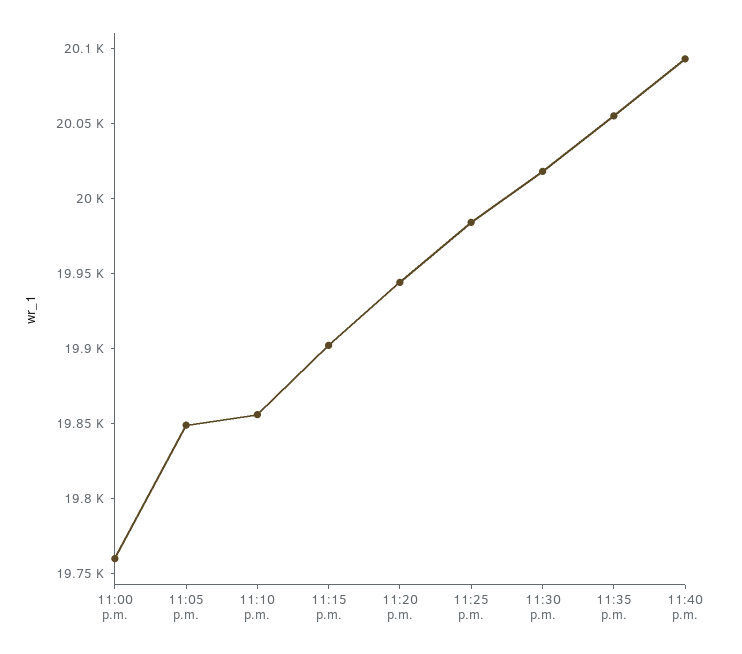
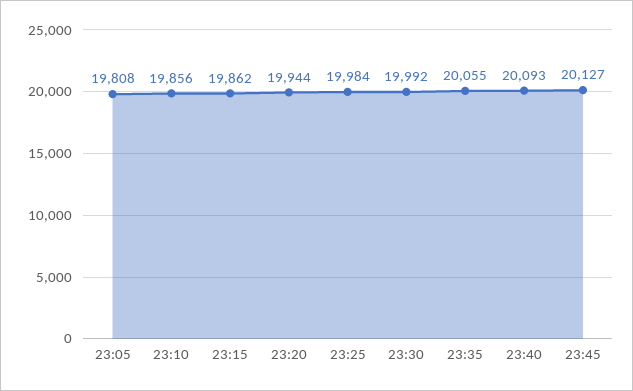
11:00 p.m.: 19760 -> none
11:05 p.m.: 19850 -> 19808
11:15 p.m.: 19900 -> 19862
11:30 p.m.: 20020 -> 19992
23:45: none -> 20127

